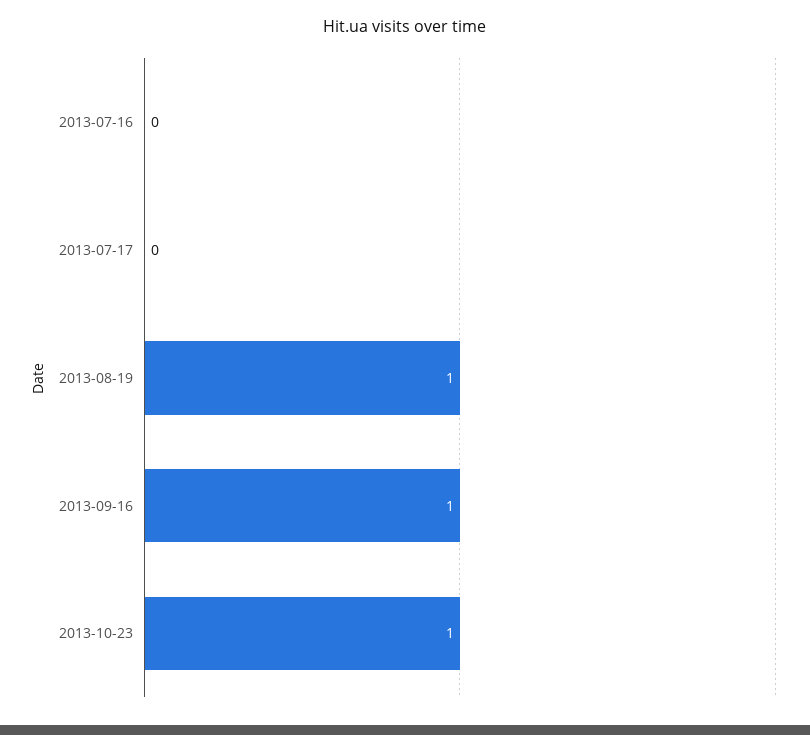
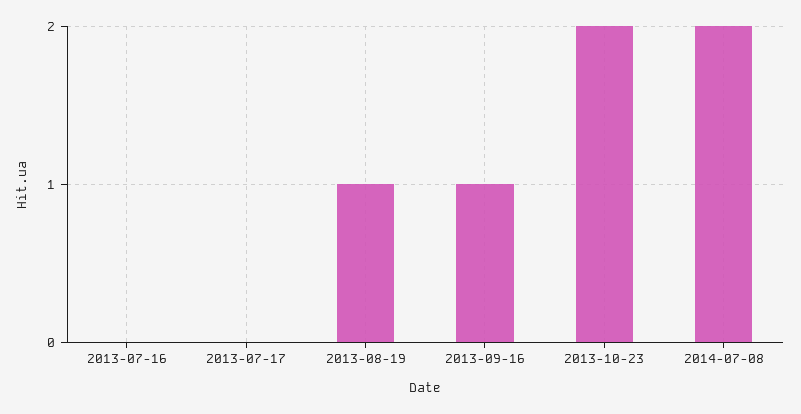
2013-10-23: 1 -> 2
2014-07-08: none -> 2

